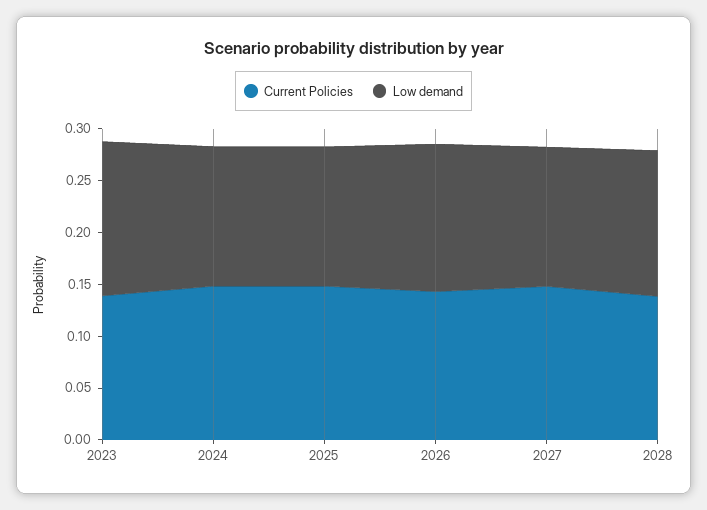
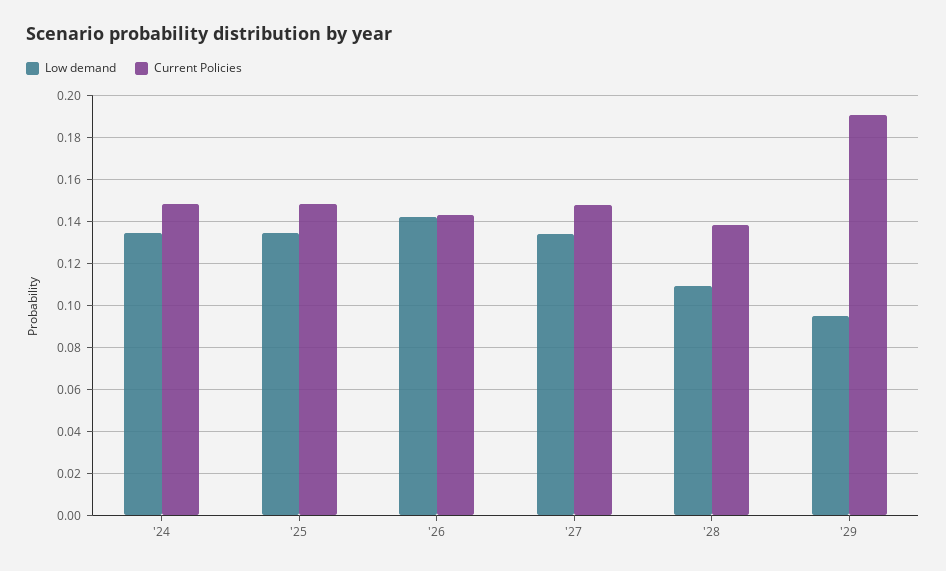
Current Policies, 2023: 0.14 -> none
Low demand, 2023: 0.15 -> none
Low demand, 2028: 0.14 -> 0.11
Low demand, '29: none -> 0.095
Current Policies, '29: none -> 0.19

